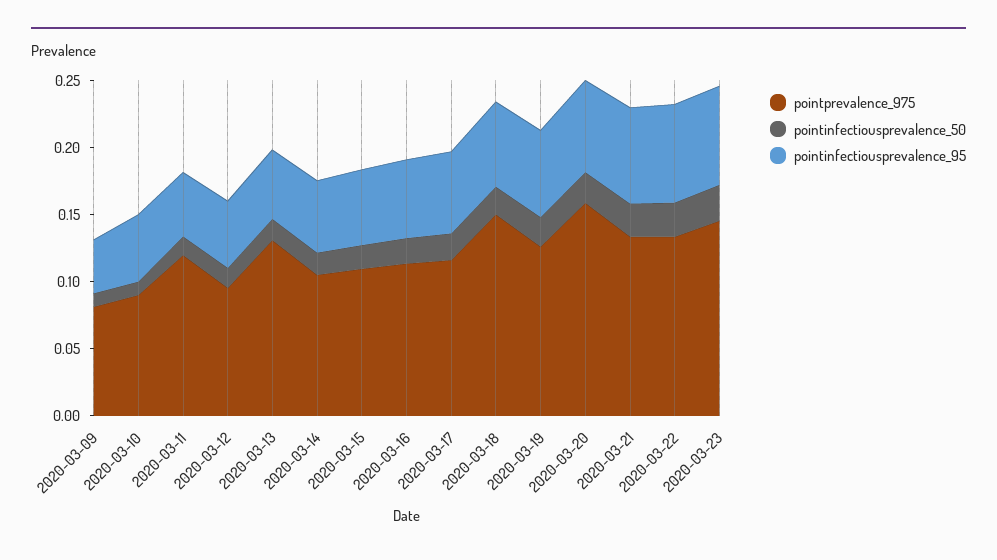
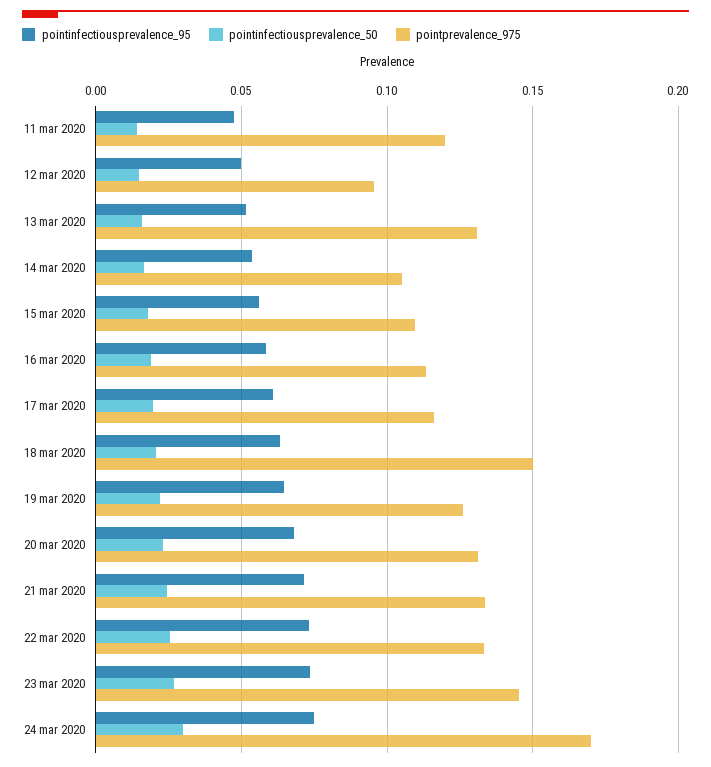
pointprevalence_975, 2020-03-09: 0.08 -> none
pointinfectiousprevalence_50, 2020-03-09: 0.01 -> none
pointinfectiousprevalence_95, 2020-03-09: 0.04 -> none
pointprevalence_975, 2020-03-10: 0.09 -> none
pointinfectiousprevalence_50, 2020-03-10: 0.01 -> none
pointinfectiousprevalence_95, 2020-03-10: 0.05 -> none
pointprevalence_975, 2020-03-20: 0.16 -> 0.13
pointinfectiousprevalence_95, 24 mar 2020: none -> 0.075
pointinfectiousprevalence_50, 24 mar 2020: none -> 0.03
pointprevalence_975, 24 mar 2020: none -> 0.17

